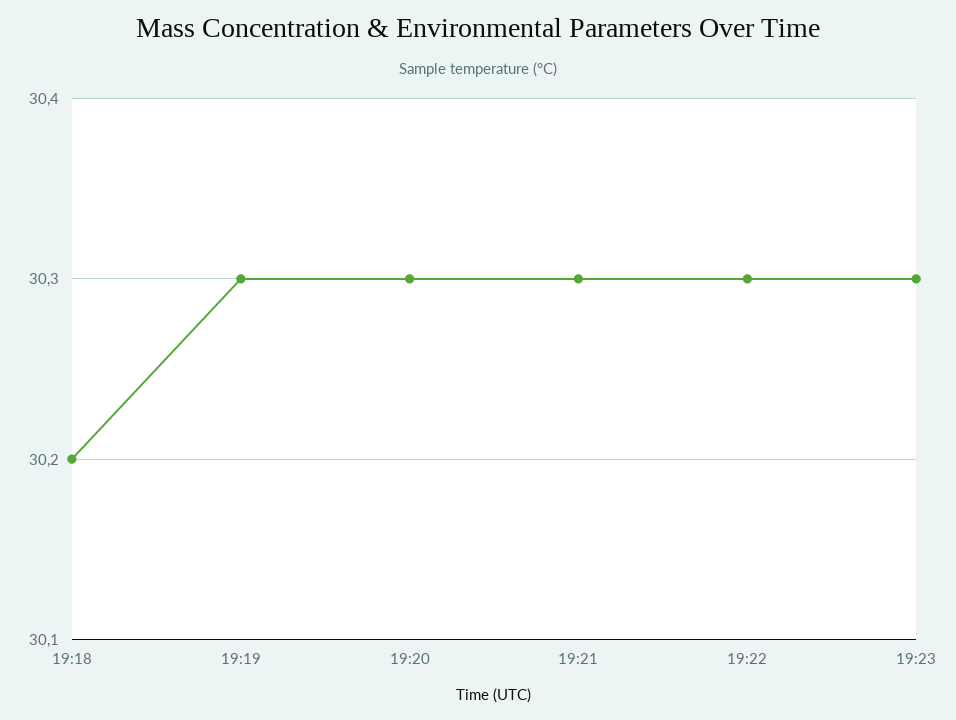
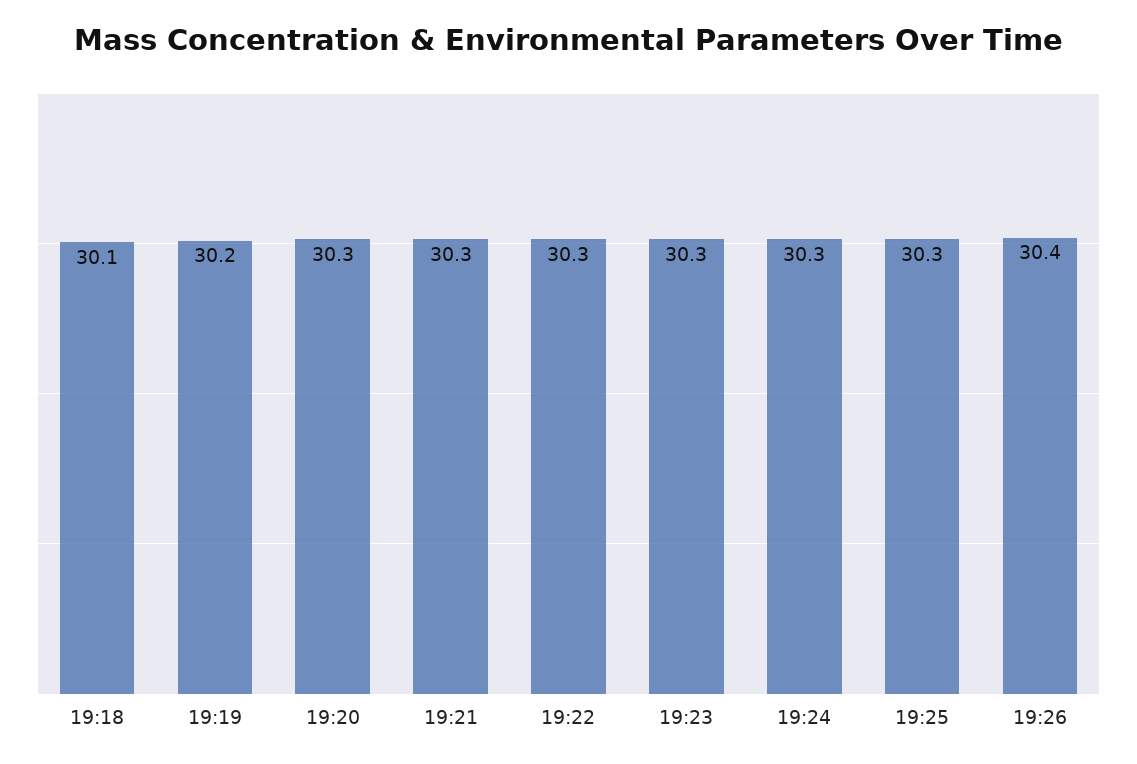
19:18: 30.2 -> 30.1
19:19: 30.3 -> 30.2
19:24: none -> 30.3
19:25: none -> 30.3
19:26: none -> 30.4

